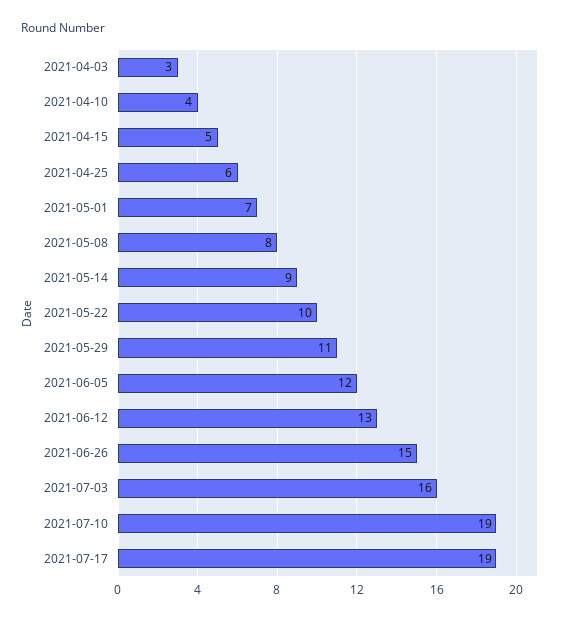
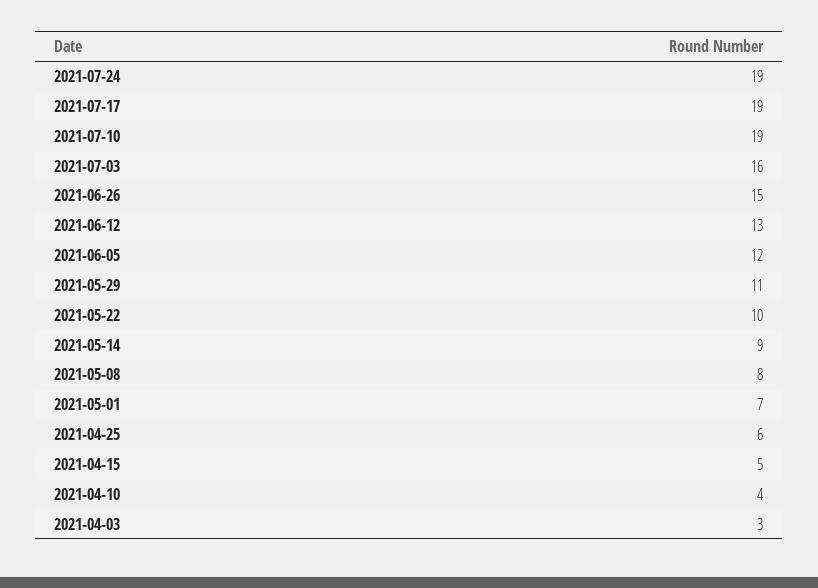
2021-07-24: none -> 19

